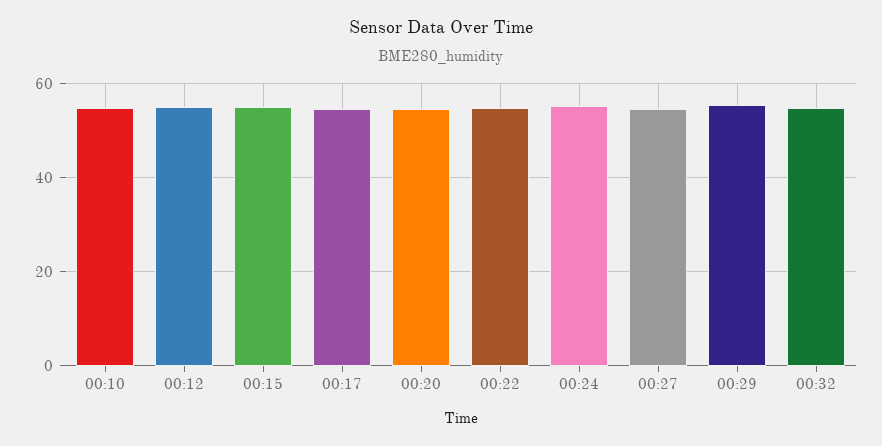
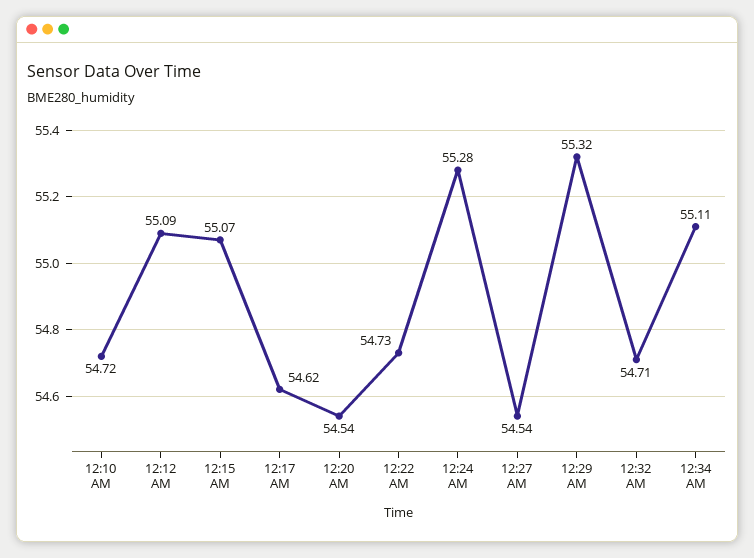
12:34 AM: none -> 55.11

